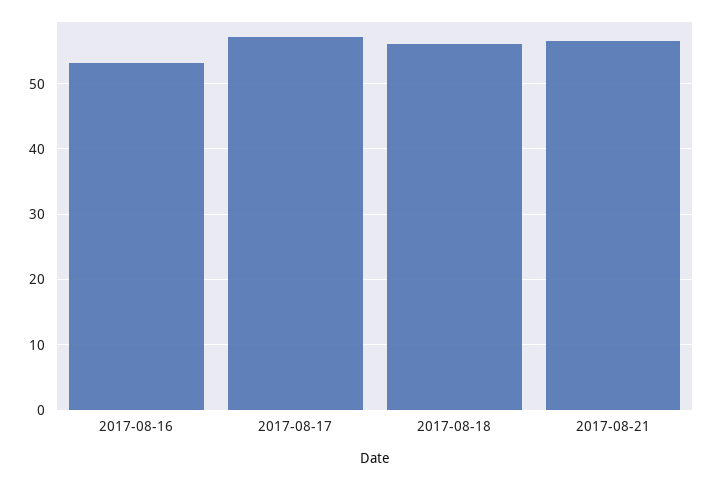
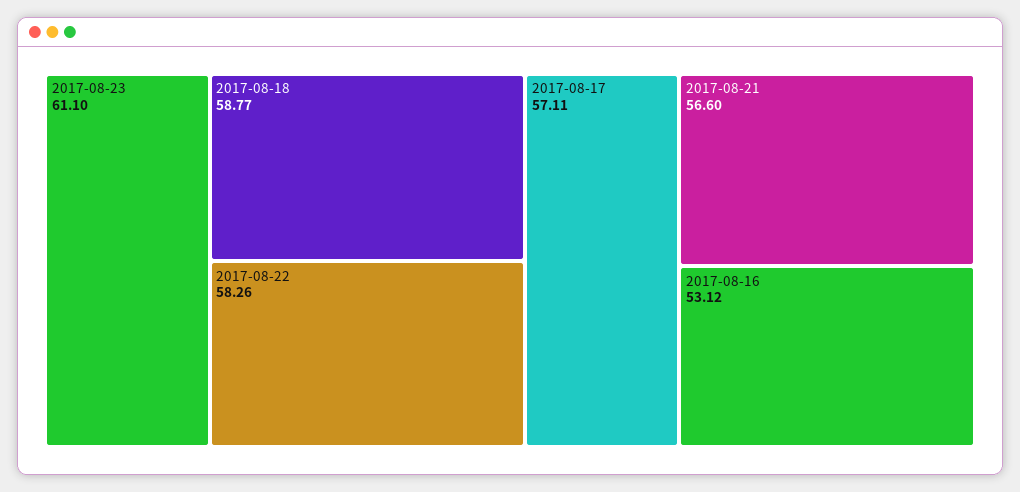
2017-08-18: 56 -> 58.77
2017-08-23: none -> 61.1
2017-08-22: none -> 58.26

